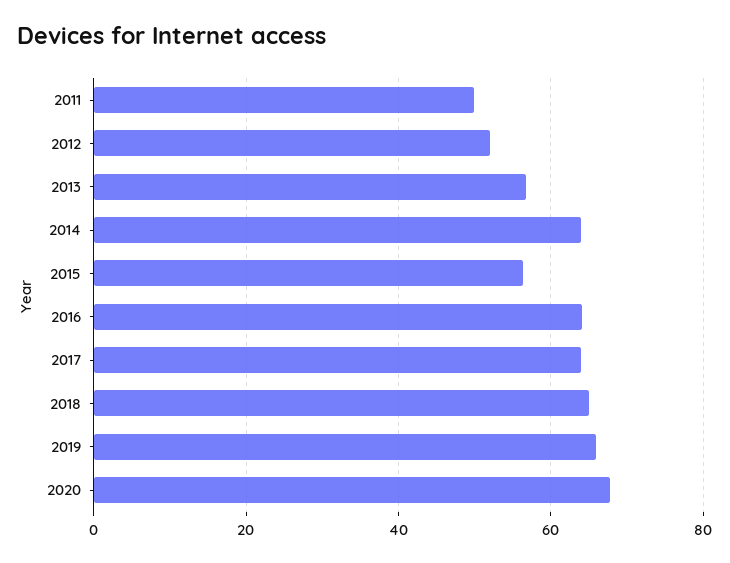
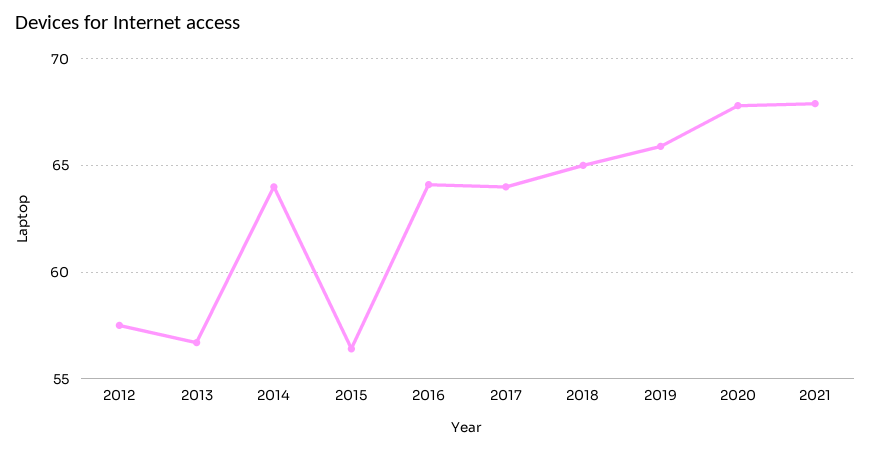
2011: 50 -> none
2012: 52 -> 57.5
2021: none -> 68

